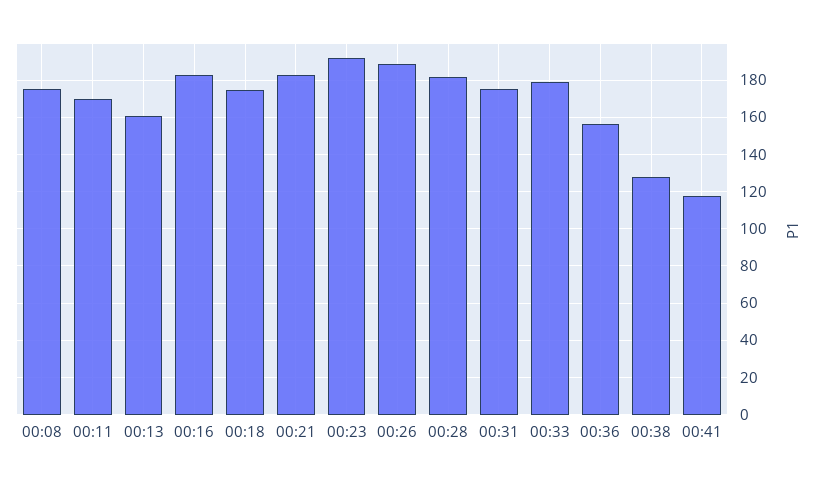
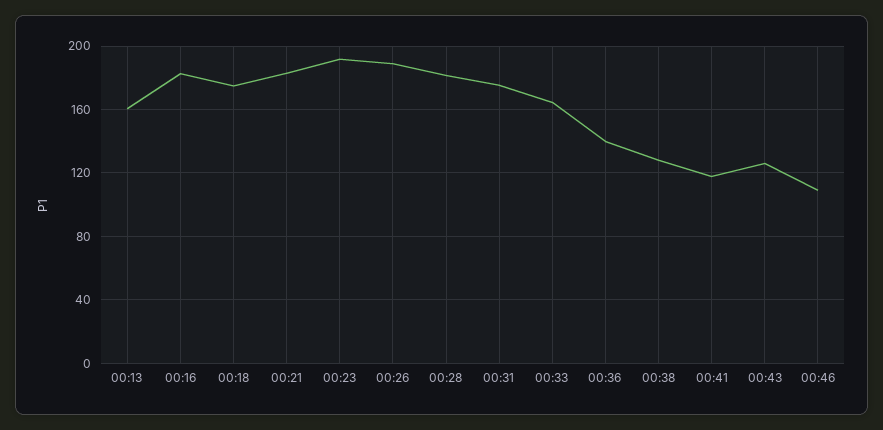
00:08: 175 -> none
00:11: 170 -> none
00:33: 180 -> 165
00:36: 155 -> 140
00:43: none -> 125
00:46: none -> 110

